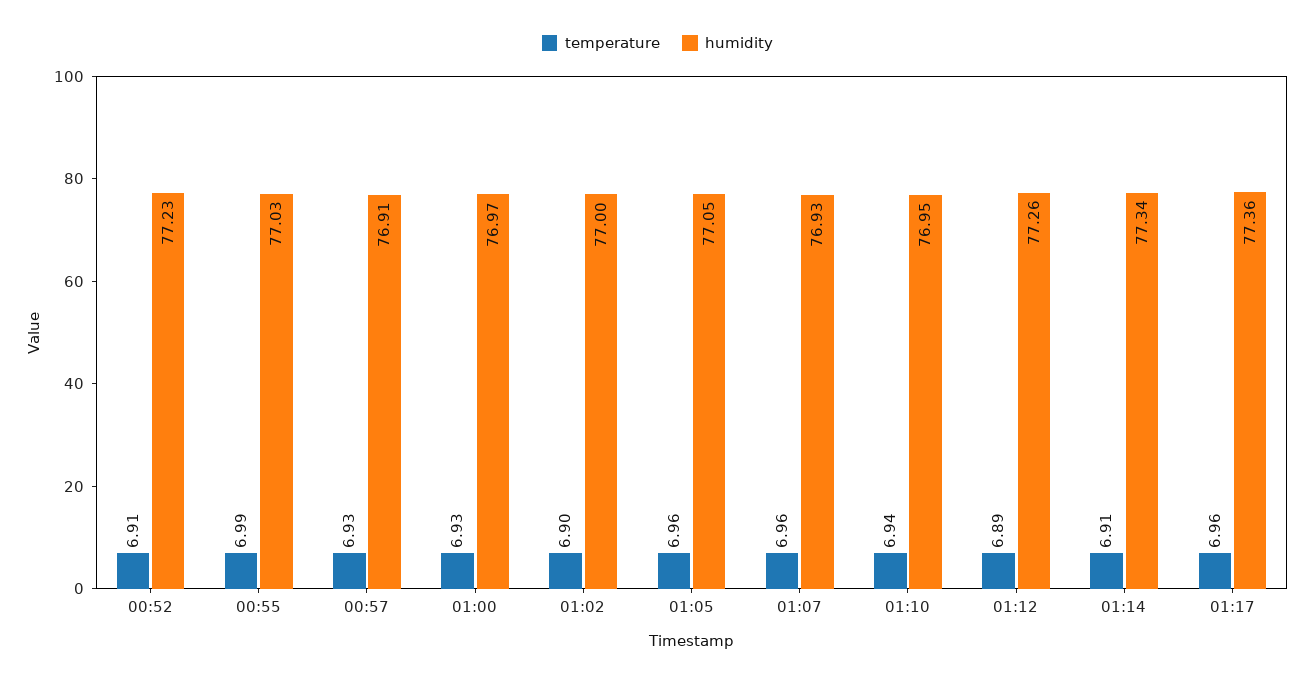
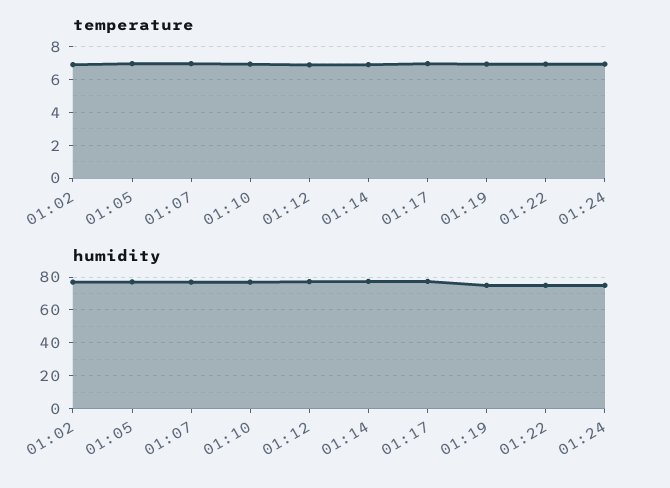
temperature, 00:52: 6.91 -> none
humidity, 00:52: 77.23 -> none
temperature, 00:55: 6.99 -> none
humidity, 00:55: 77.03 -> none
temperature, 00:57: 6.93 -> none
humidity, 00:57: 76.91 -> none
temperature, 01:00: 6.93 -> none
humidity, 01:00: 76.97 -> none
temperature, 01:19: none -> 7
temperature, 01:22: none -> 7
temperature, 01:24: none -> 7
humidity, 01:19: none -> 75
humidity, 01:22: none -> 75
humidity, 01:24: none -> 75

